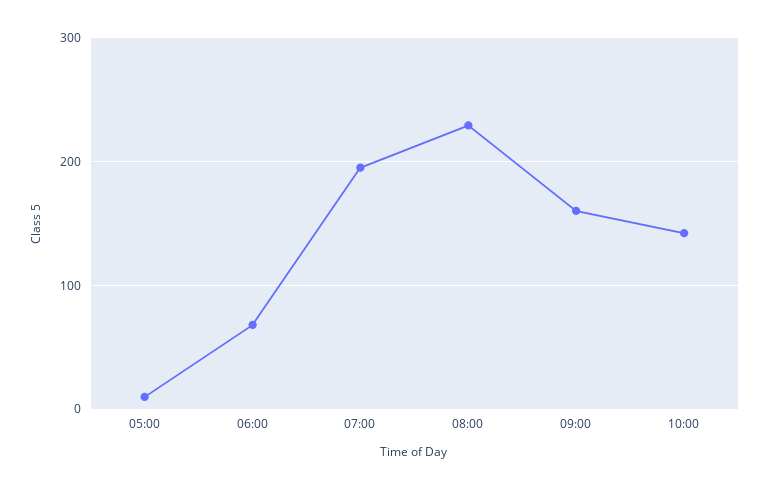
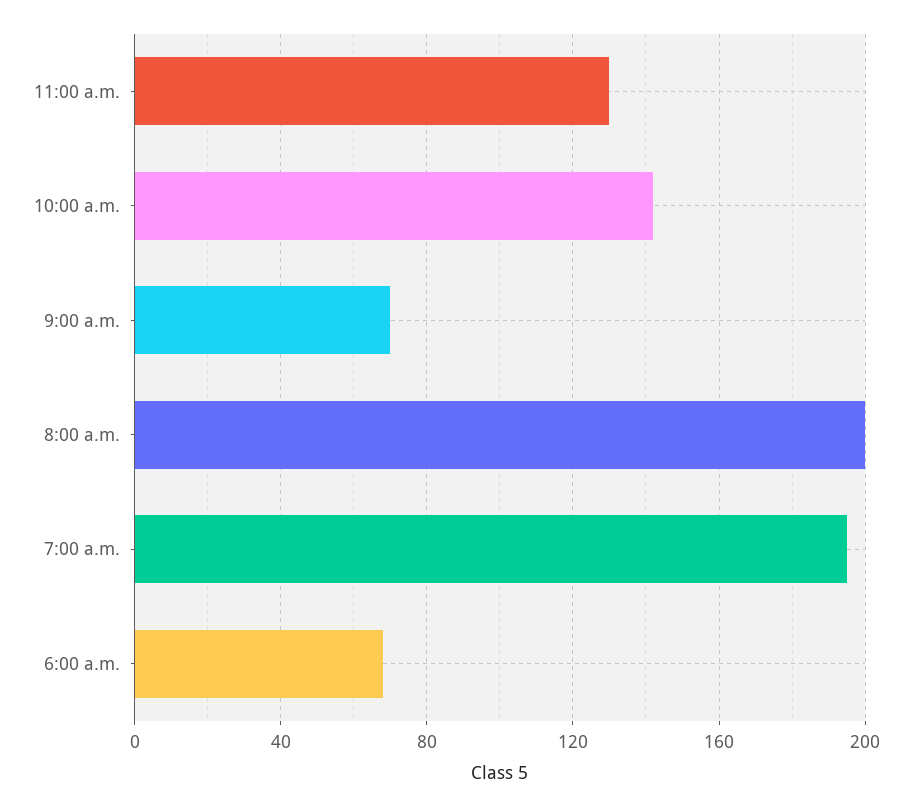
05:00: 10 -> none
08:00: 230 -> 200
09:00: 160 -> 70
11:00 a.m.: none -> 130

